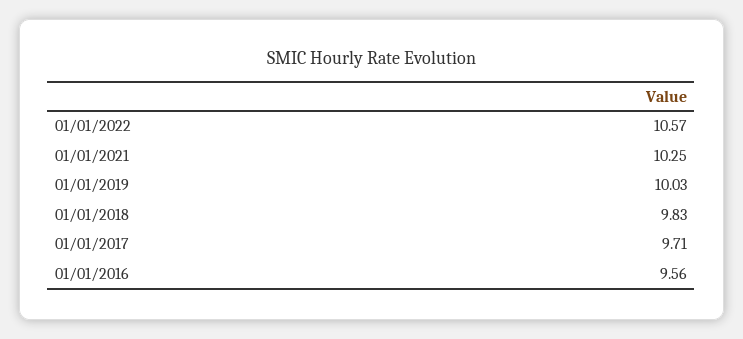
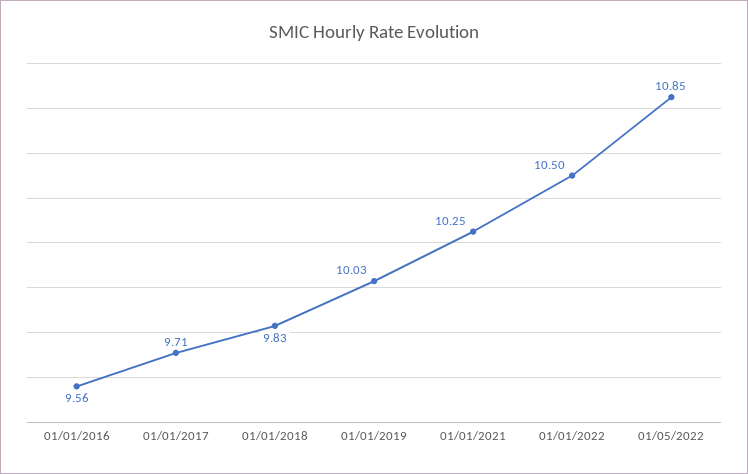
01/01/2022: 10.57 -> 10.5
01/05/2022: none -> 10.85

